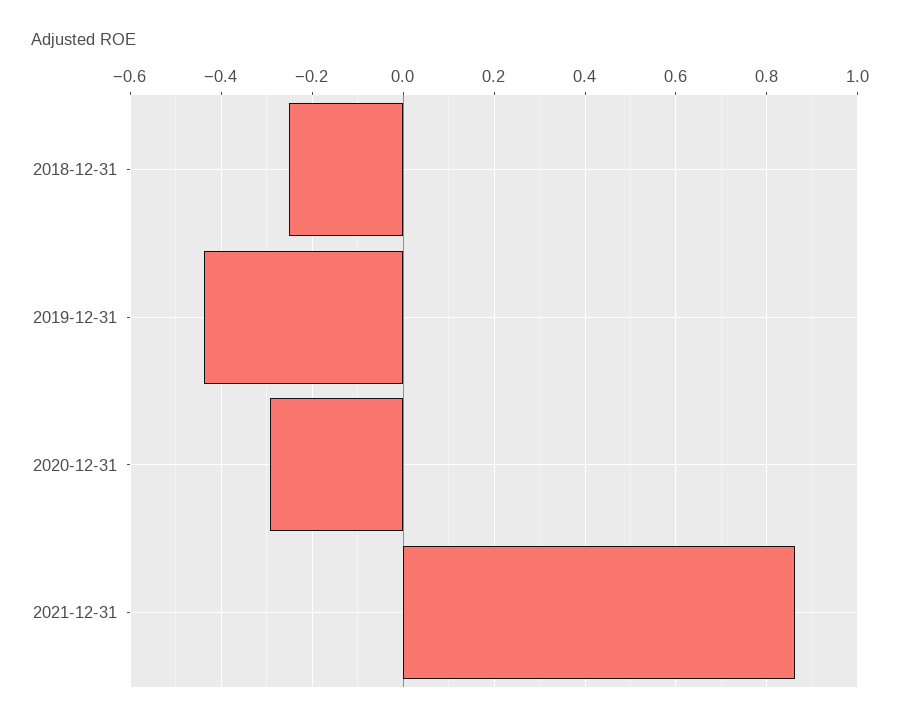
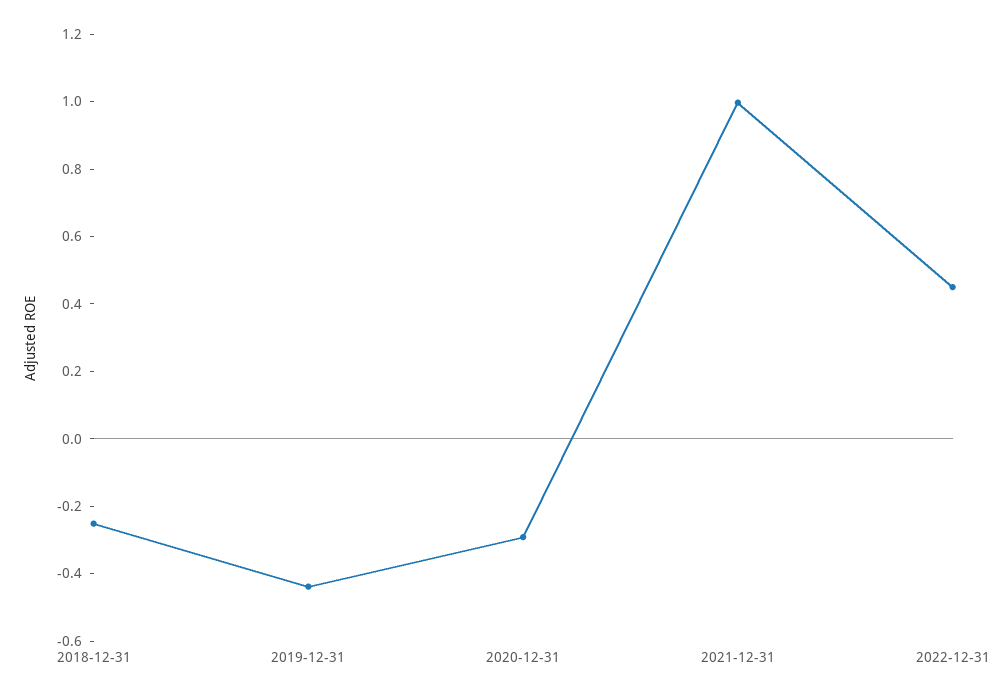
2021-12-31: 0.86 -> 1
2022-12-31: none -> 0.45

